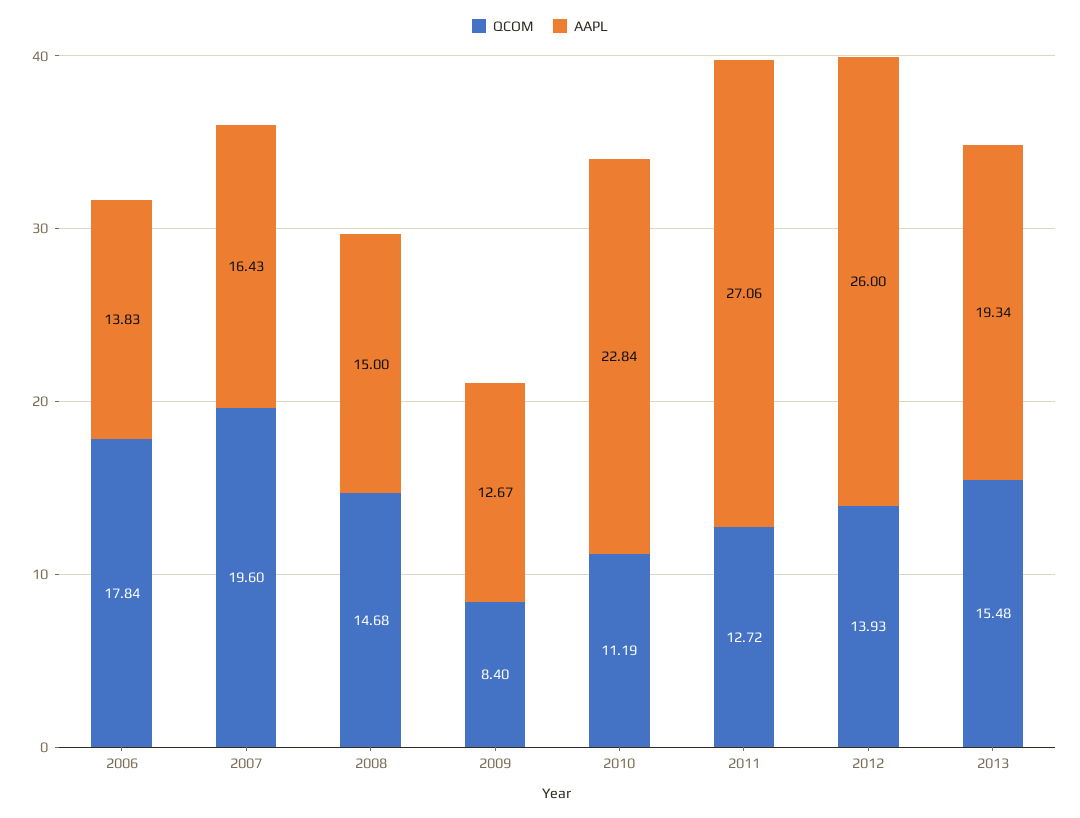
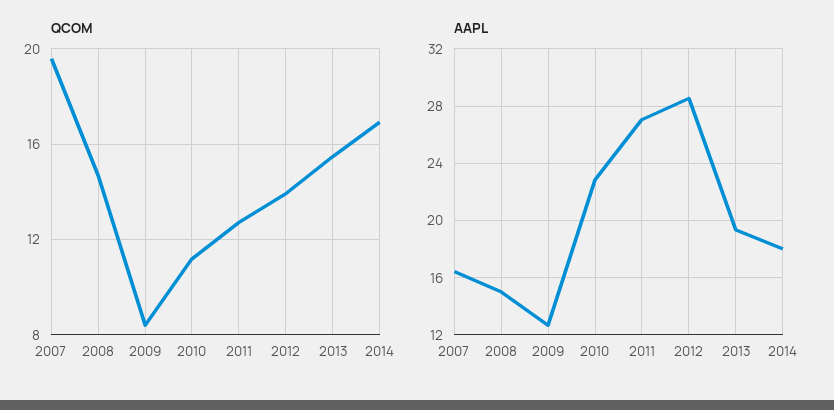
QCOM, 2006: 17.84 -> none
AAPL, 2006: 13.83 -> none
AAPL, 2012: 26 -> 28.5
QCOM, 2014: none -> 17
AAPL, 2014: none -> 18

